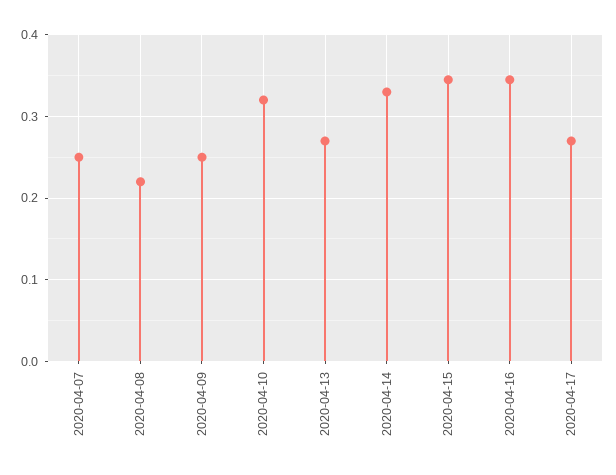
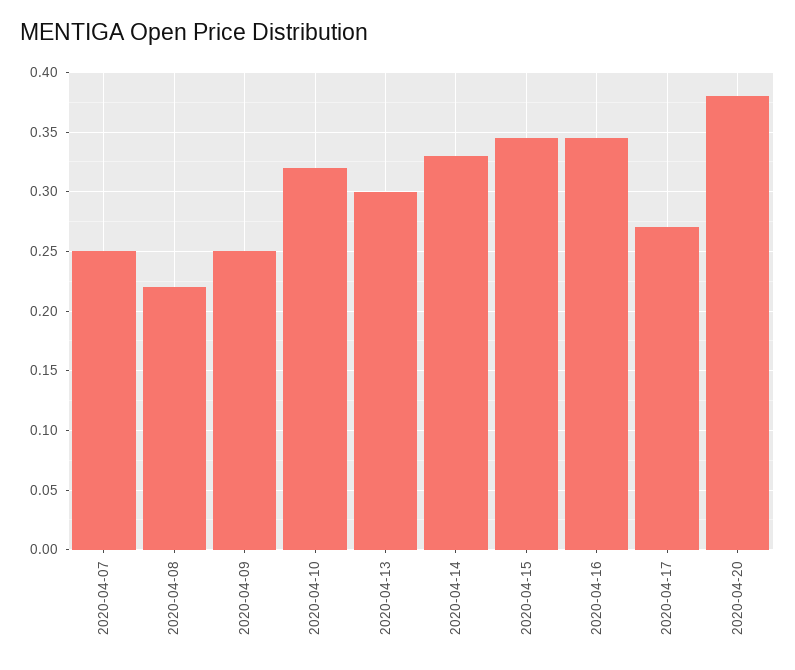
2020-04-13: 0.27 -> 0.3
2020-04-20: none -> 0.38

